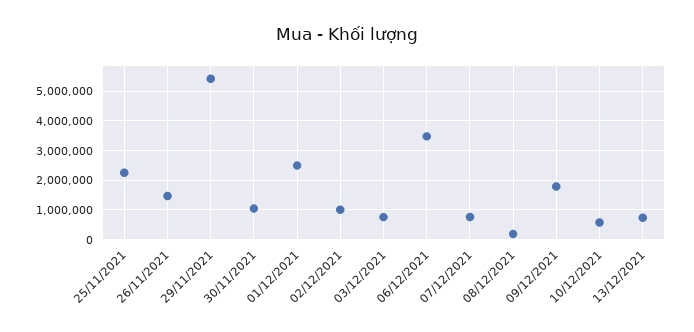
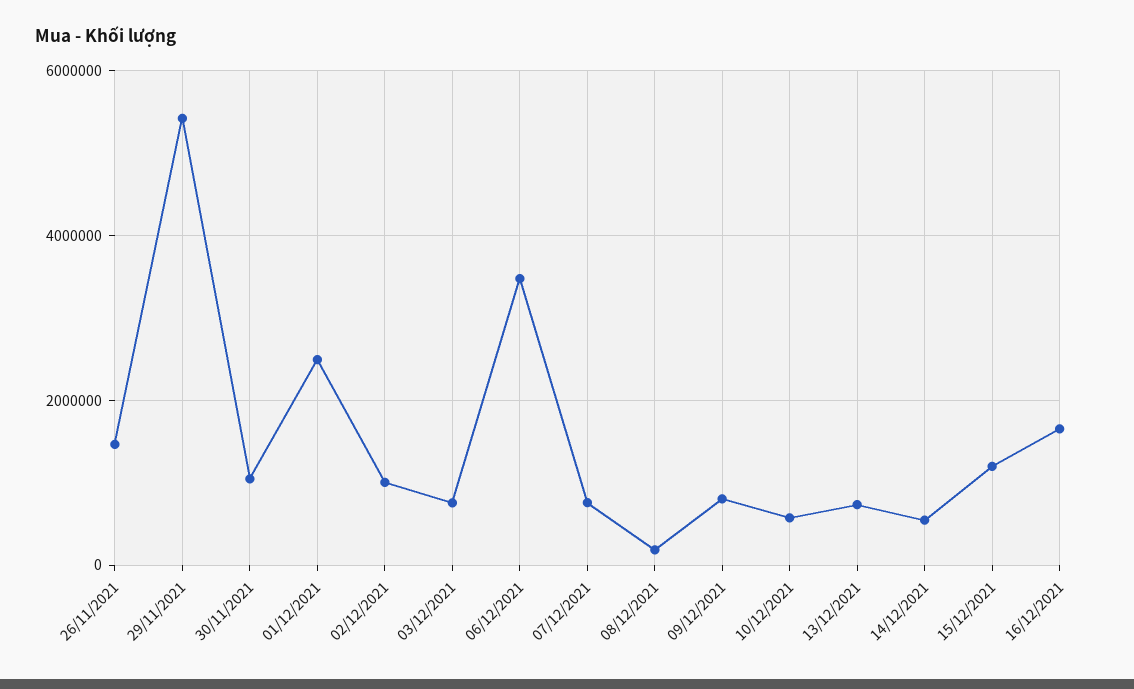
25/11/2021: 2250000 -> none
09/12/2021: 1750000 -> 800000
14/12/2021: none -> 600000
15/12/2021: none -> 1200000
16/12/2021: none -> 1600000

